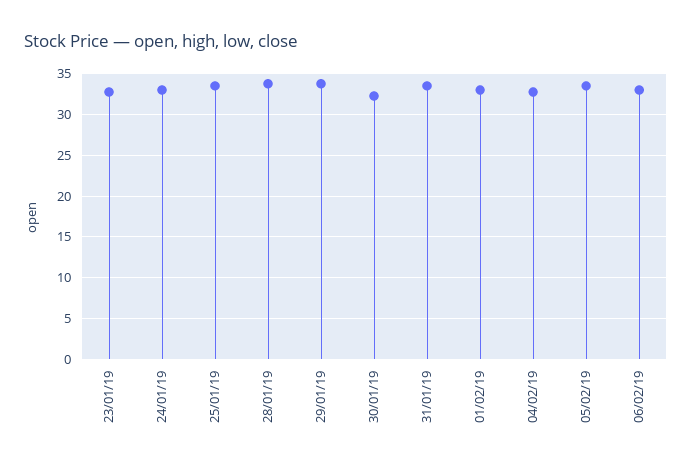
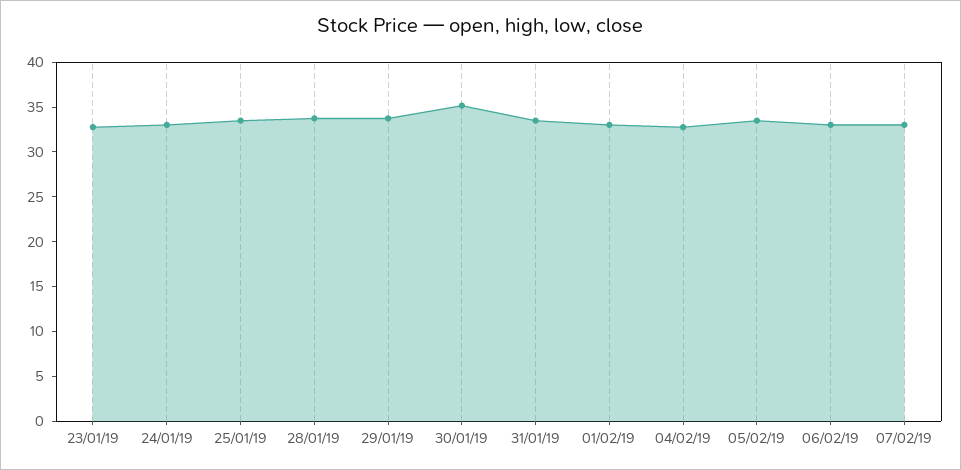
30/01/19: 32 -> 35
07/02/19: none -> 33

